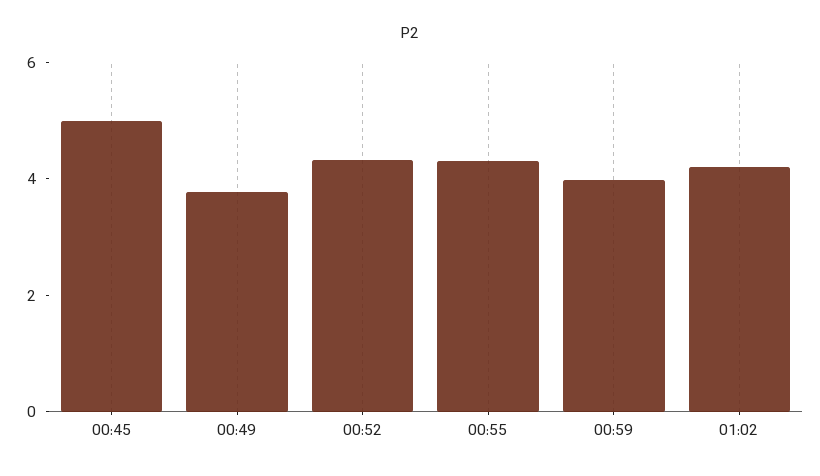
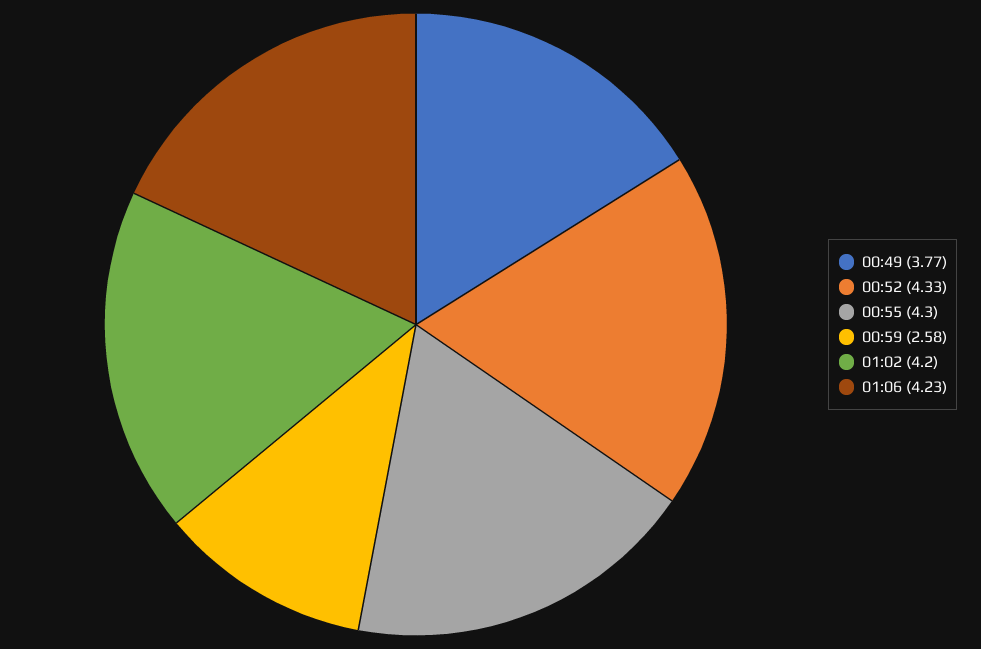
00:45: 5 -> none
00:59: 4 -> 2.58
01:06: none -> 4.23

